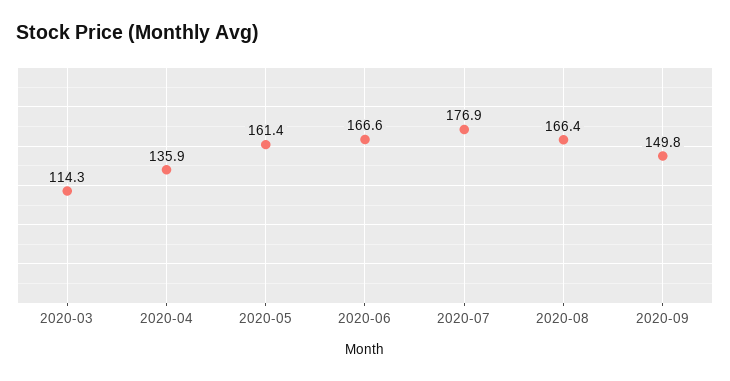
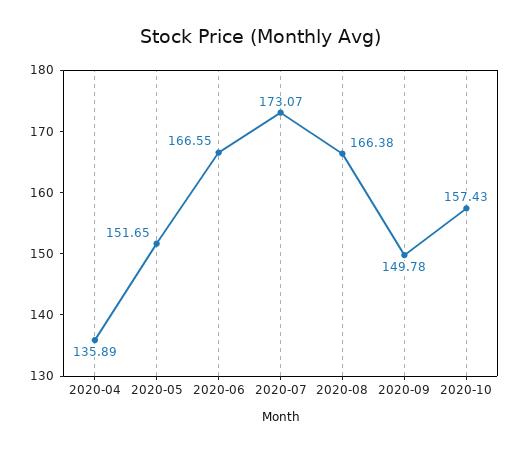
2020-03: 114.3 -> none
2020-05: 161.4 -> 151.65
2020-07: 176.9 -> 173.07
2020-10: none -> 157.43

